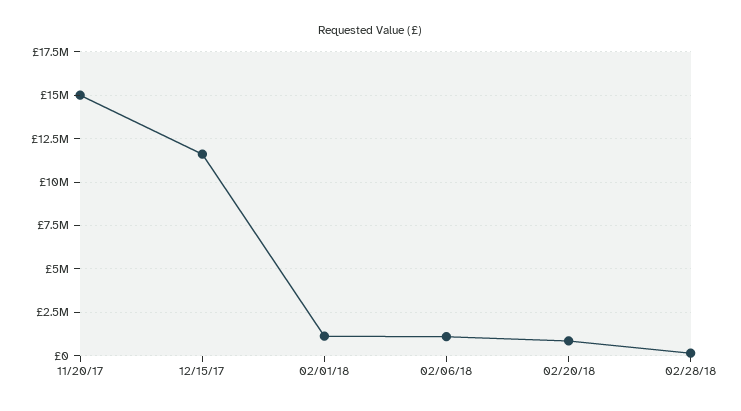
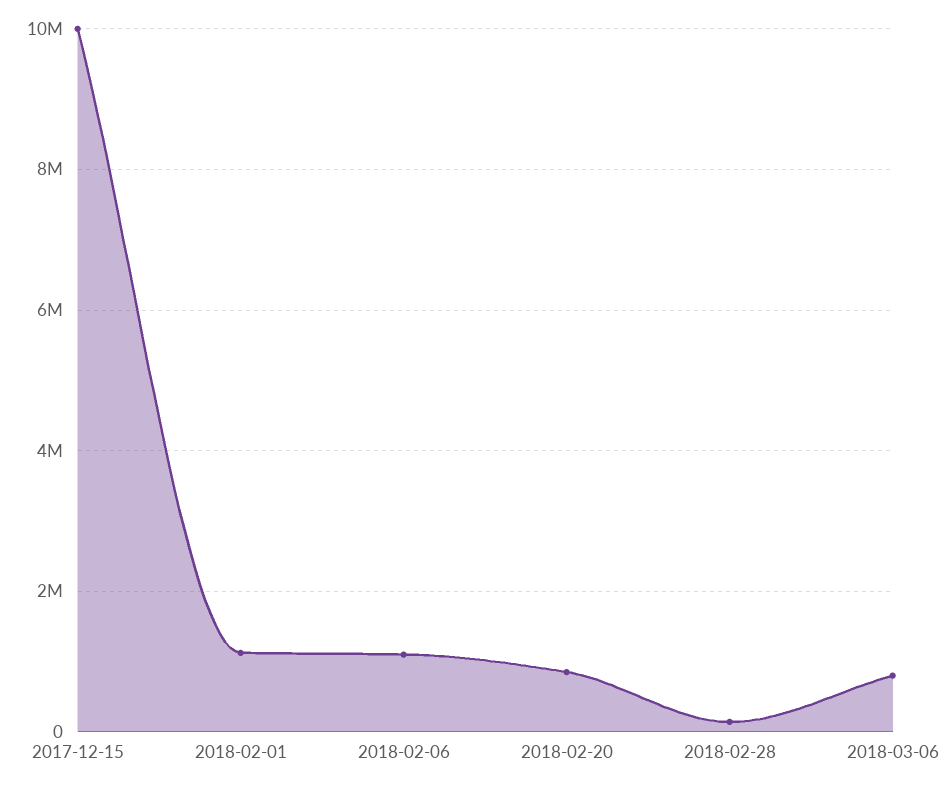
11/20/17: 15000000 -> none
12/15/17: 11500000 -> 10000000
2018-03-06: none -> 800000

